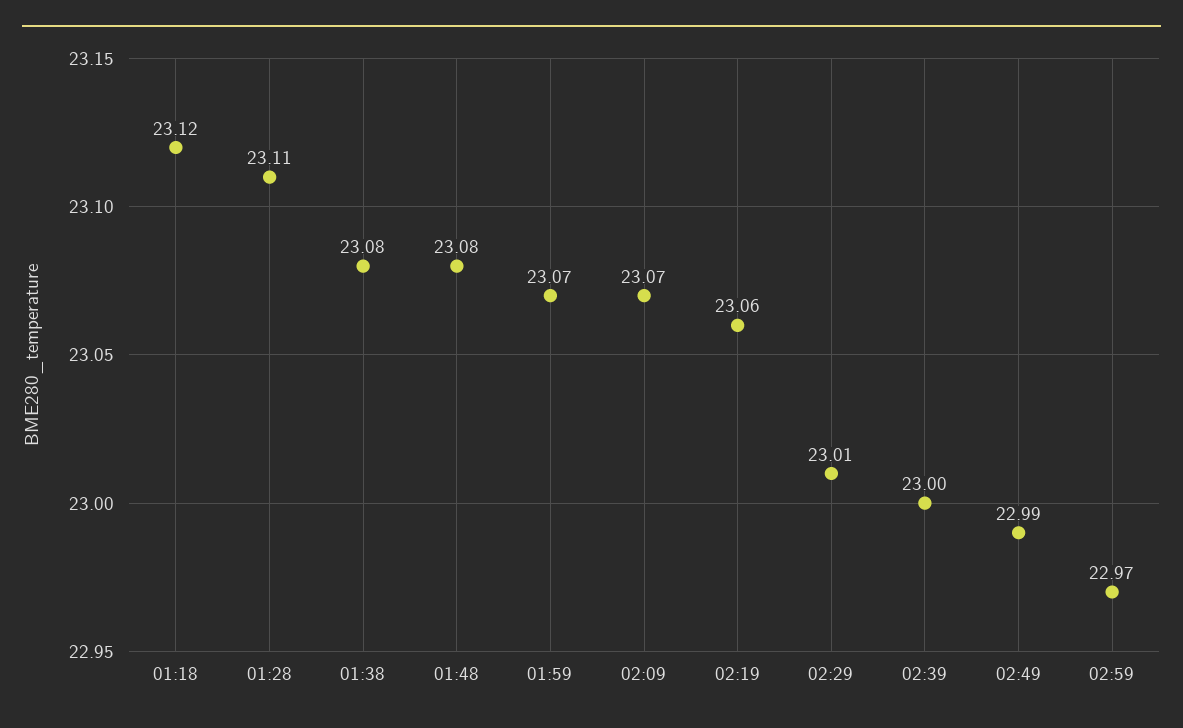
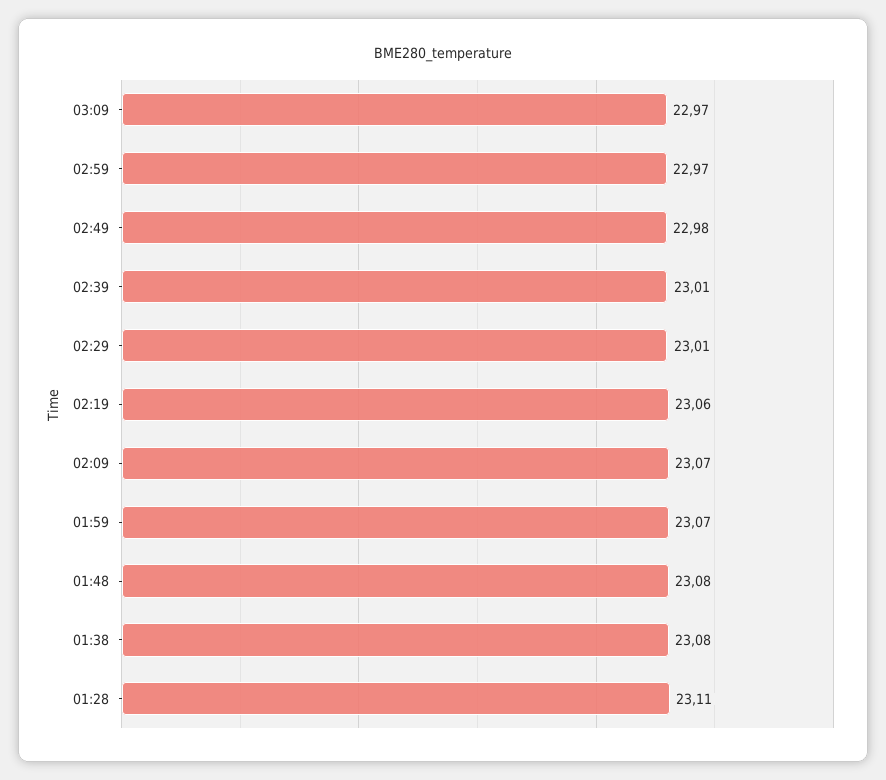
01:18: 23.12 -> none
02:39: 23 -> 23.01
02:49: 22.99 -> 22.98
03:09: none -> 22.97

